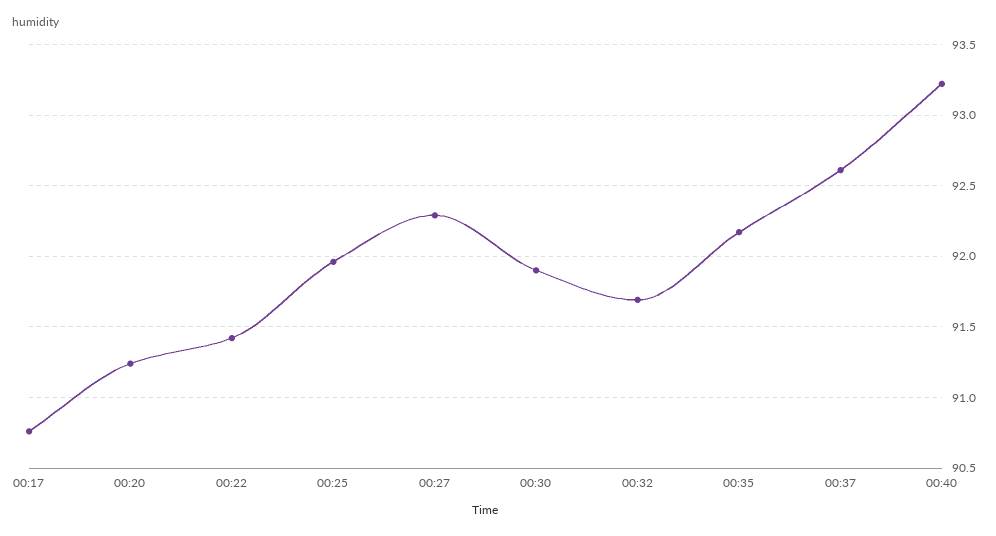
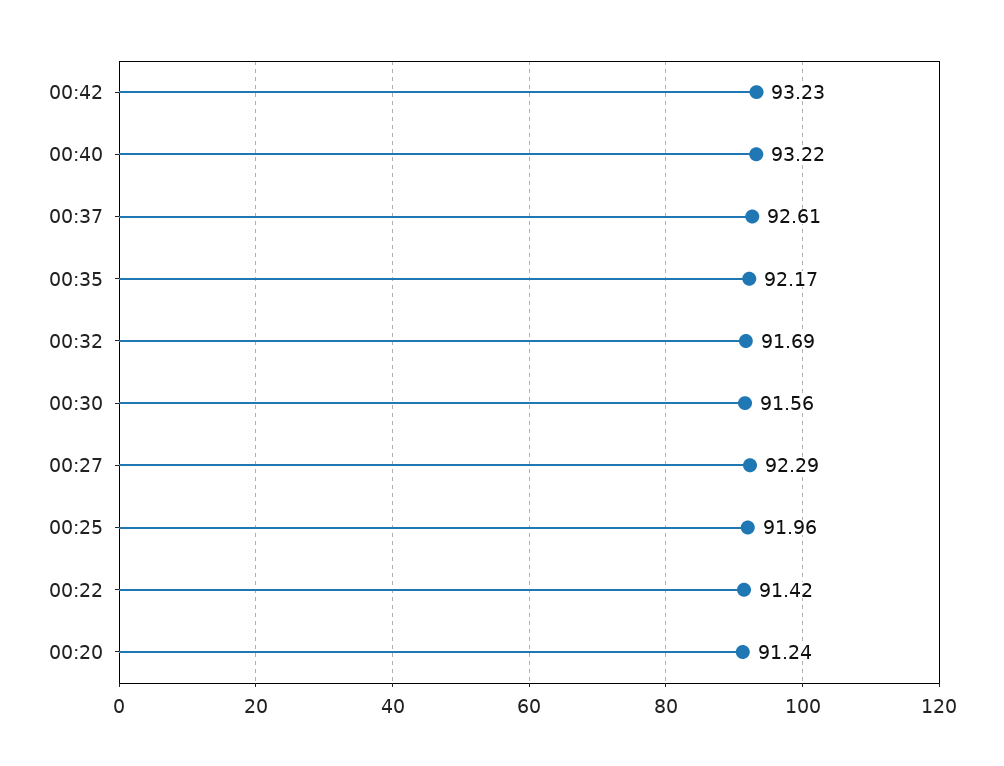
00:17: 90.75 -> none
00:30: 91.9 -> 91.56
00:42: none -> 93.23

